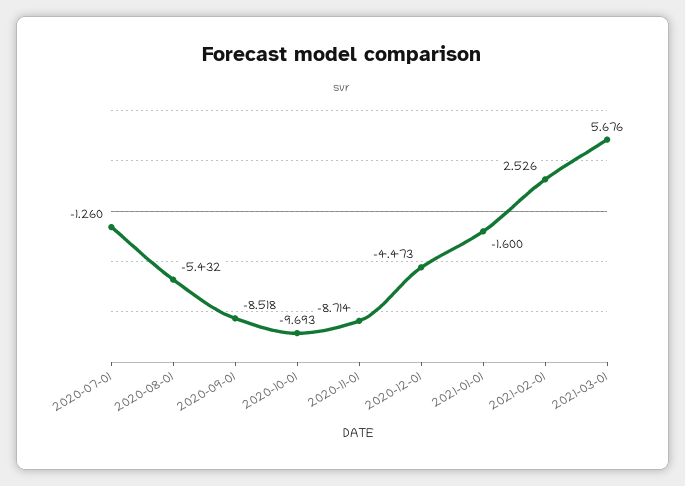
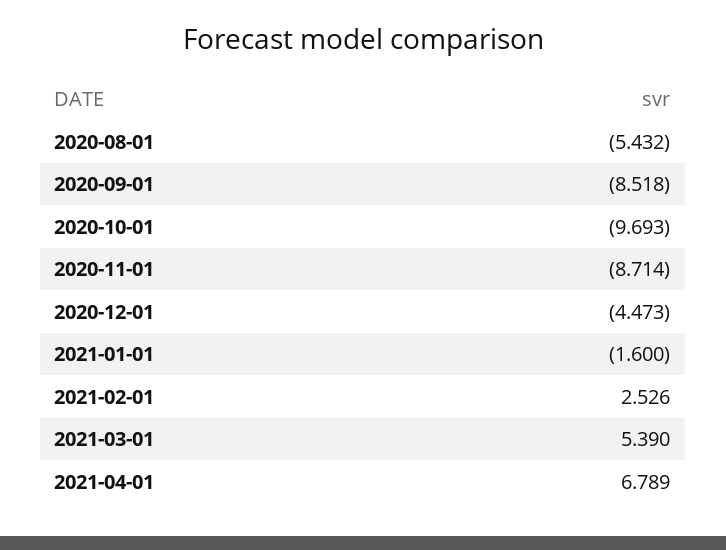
2020-07-01: -1.26 -> none
2021-03-01: 5.676 -> 5.39
2021-04-01: none -> 6.789

